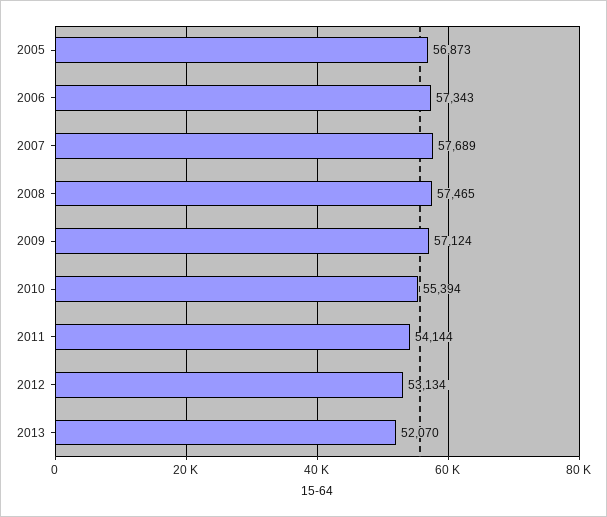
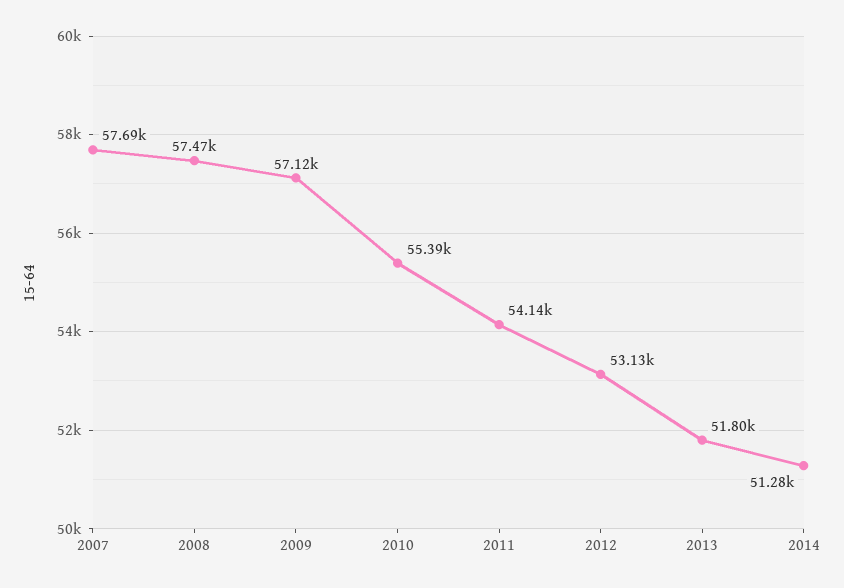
2005: 56873 -> none
2006: 57343 -> none
2013: 52070 -> 51800
2014: none -> 51280

